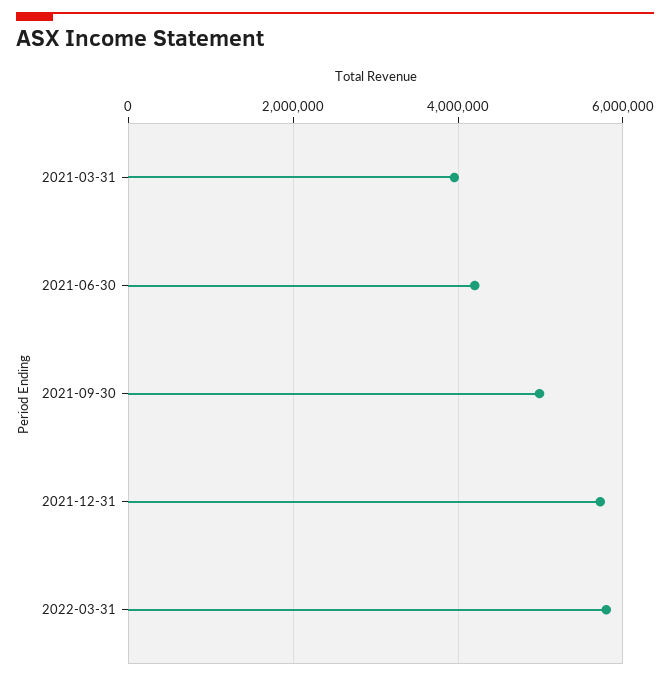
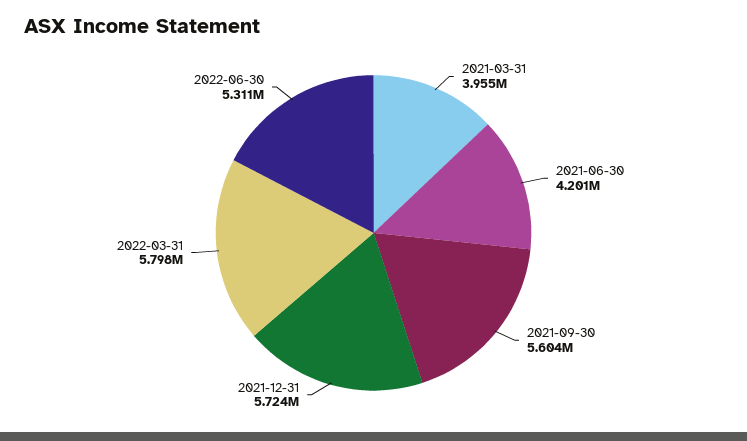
2021-09-30: 5000000 -> 5604000
2022-06-30: none -> 5311000

